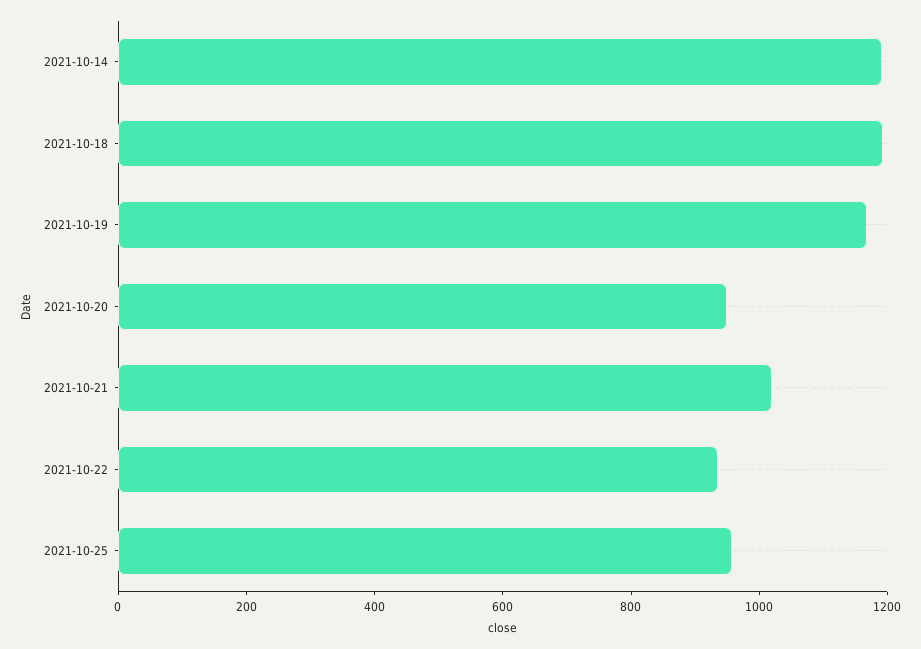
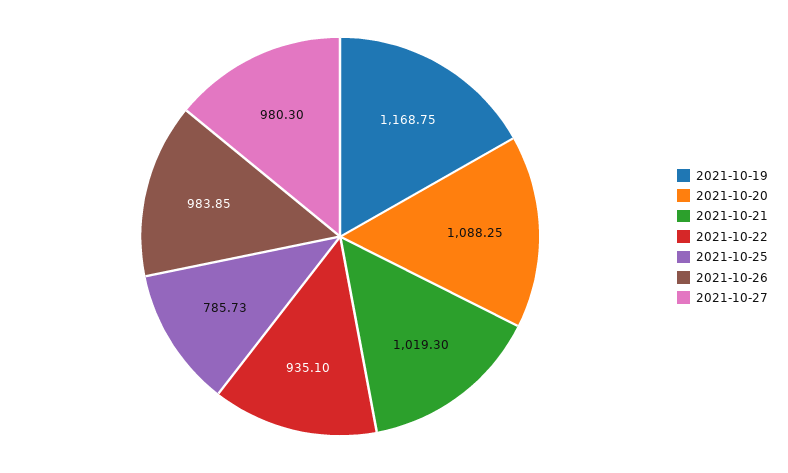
2021-10-14: 1200 -> none
2021-10-18: 1200 -> none
2021-10-20: 950 -> 1088.25
2021-10-25: 950 -> 785.73
2021-10-26: none -> 983.85
2021-10-27: none -> 980.3

